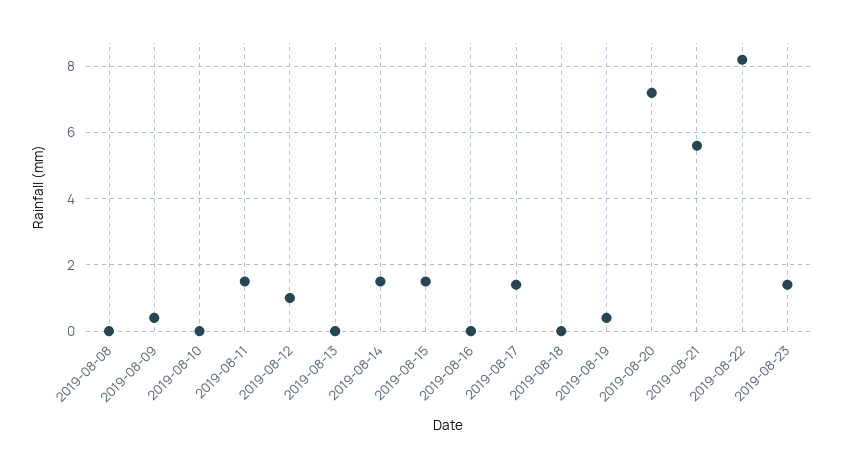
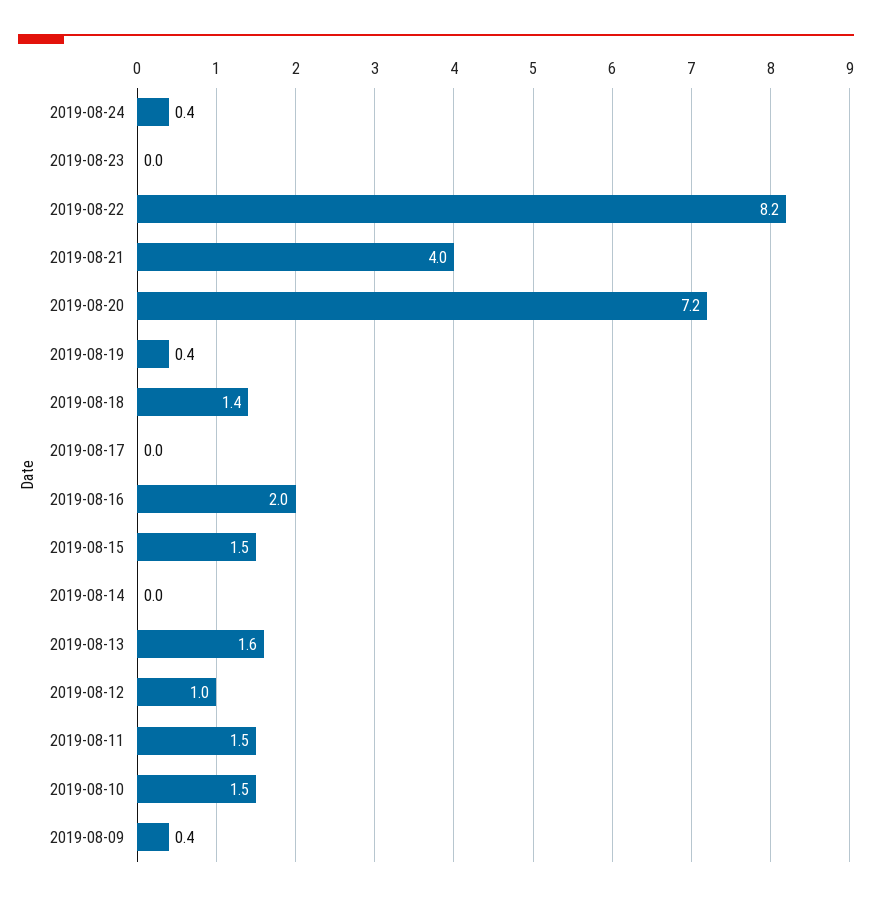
2019-08-08: 0 -> none
2019-08-10: 0 -> 1.5
2019-08-13: 0 -> 1.6
2019-08-14: 1.5 -> 0
2019-08-16: 0 -> 2
2019-08-17: 1.5 -> 0
2019-08-18: 0 -> 1.4
2019-08-21: 5.5 -> 4
2019-08-23: 1.5 -> 0
2019-08-24: none -> 0.4

